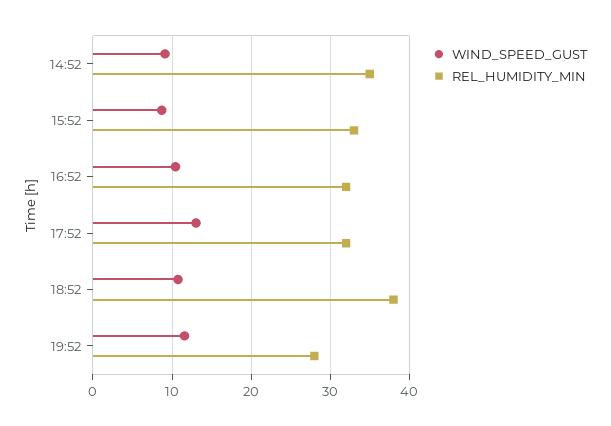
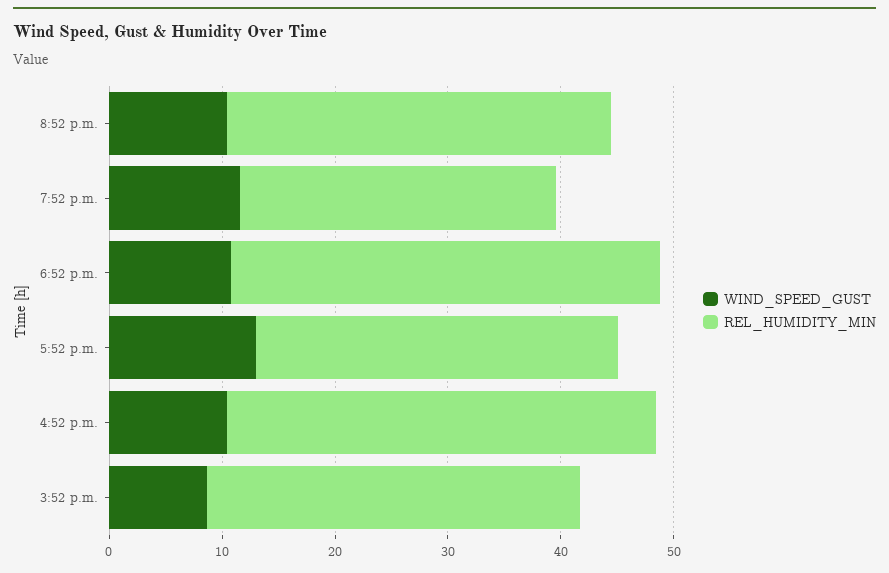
WIND_SPEED_GUST, 14:52: 9 -> none
REL_HUMIDITY_MIN, 14:52: 35 -> none
REL_HUMIDITY_MIN, 16:52: 32 -> 38
WIND_SPEED_GUST, 8:52 p.m.: none -> 10
REL_HUMIDITY_MIN, 8:52 p.m.: none -> 34

